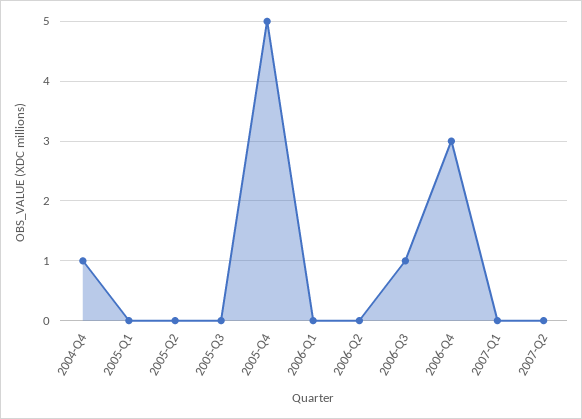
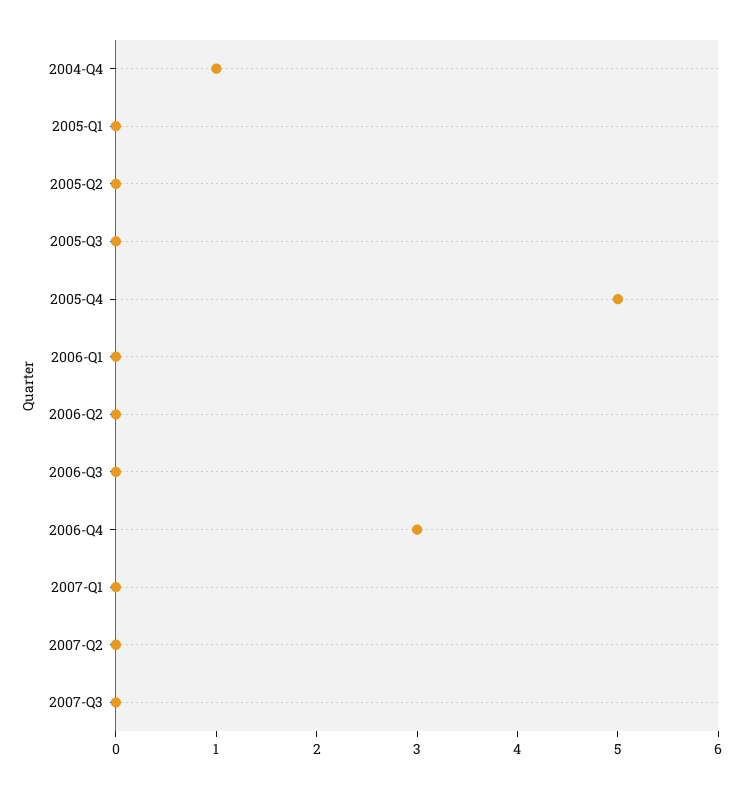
2006-Q3: 1 -> 0
2007-Q3: none -> 0

